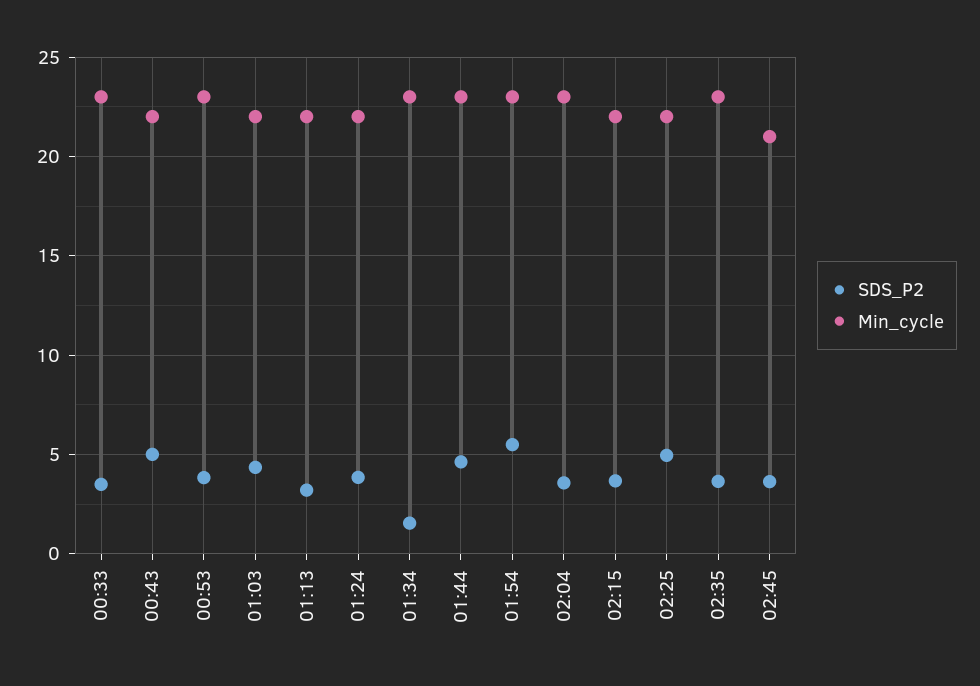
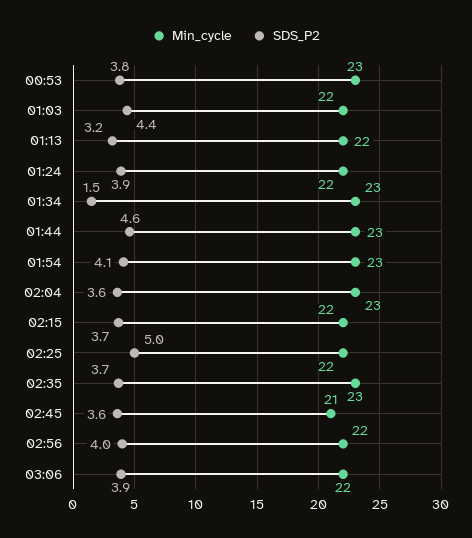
SDS_P2, 00:33: 3.5 -> none
Min_cycle, 00:33: 23 -> none
SDS_P2, 00:43: 5 -> none
Min_cycle, 00:43: 22 -> none
SDS_P2, 01:54: 5.5 -> 4.1
Min_cycle, 02:56: none -> 22
SDS_P2, 02:56: none -> 4
Min_cycle, 03:06: none -> 22
SDS_P2, 03:06: none -> 3.9

